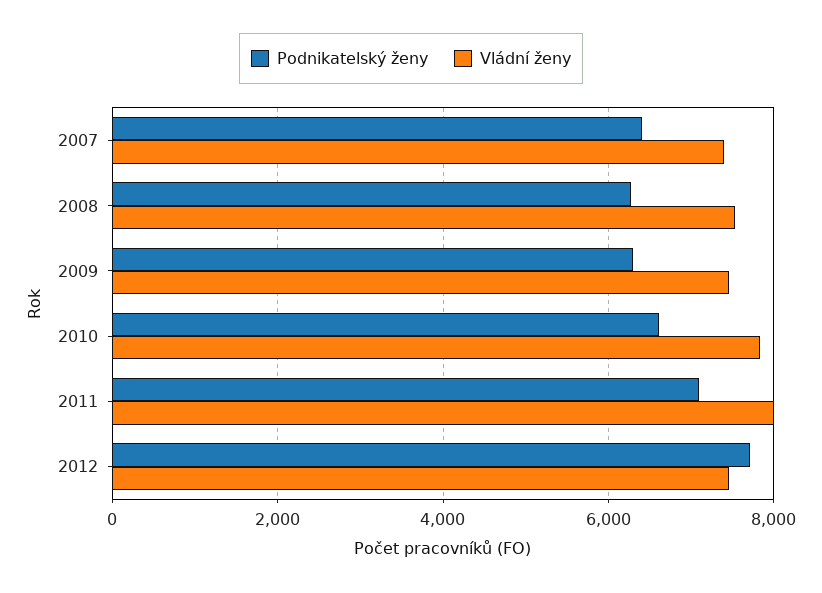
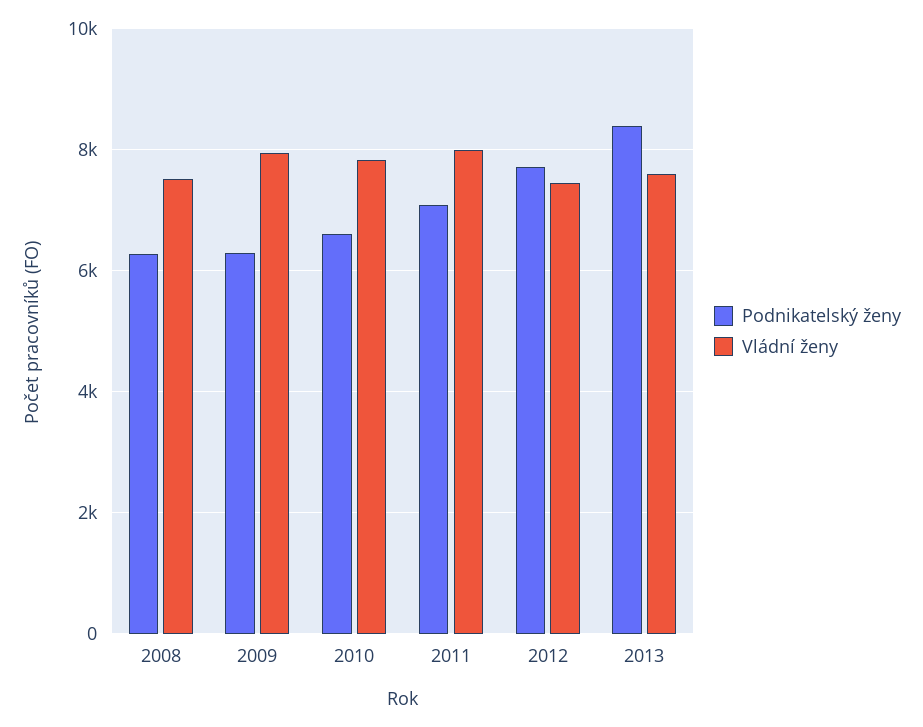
Podnikatelský ženy, 2007: 6400 -> none
Vládní ženy, 2007: 7400 -> none
Vládní ženy, 2009: 7400 -> 8000
Podnikatelský ženy, 2013: none -> 8400
Vládní ženy, 2013: none -> 7600

